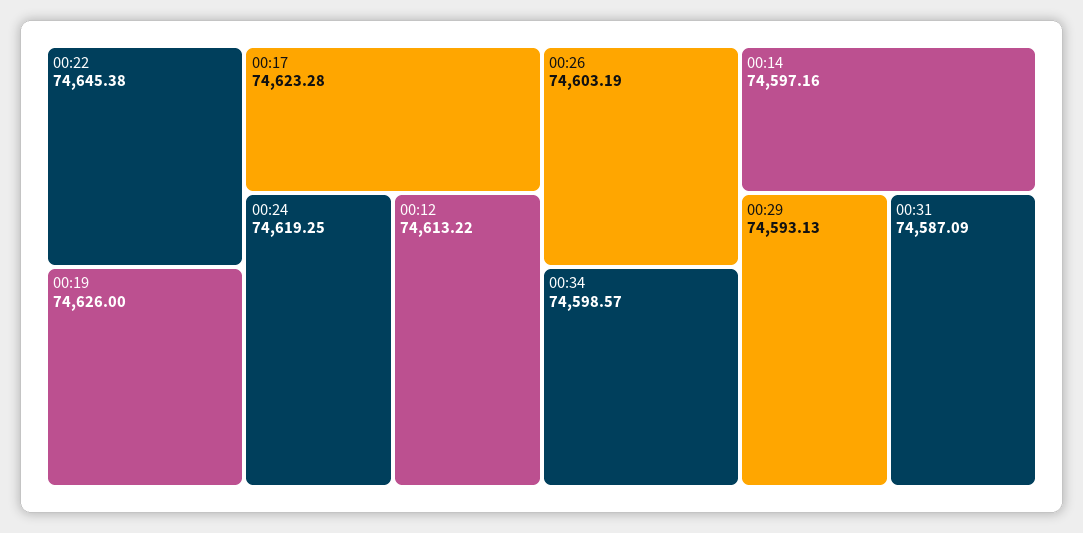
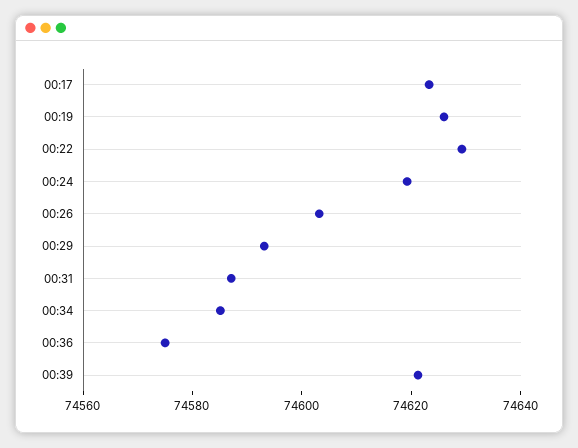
00:22: 74645.38 -> 74630
00:12: 74613.22 -> none
00:34: 74598.57 -> 74585
00:14: 74597.16 -> none
00:36: none -> 74575
00:39: none -> 74620

